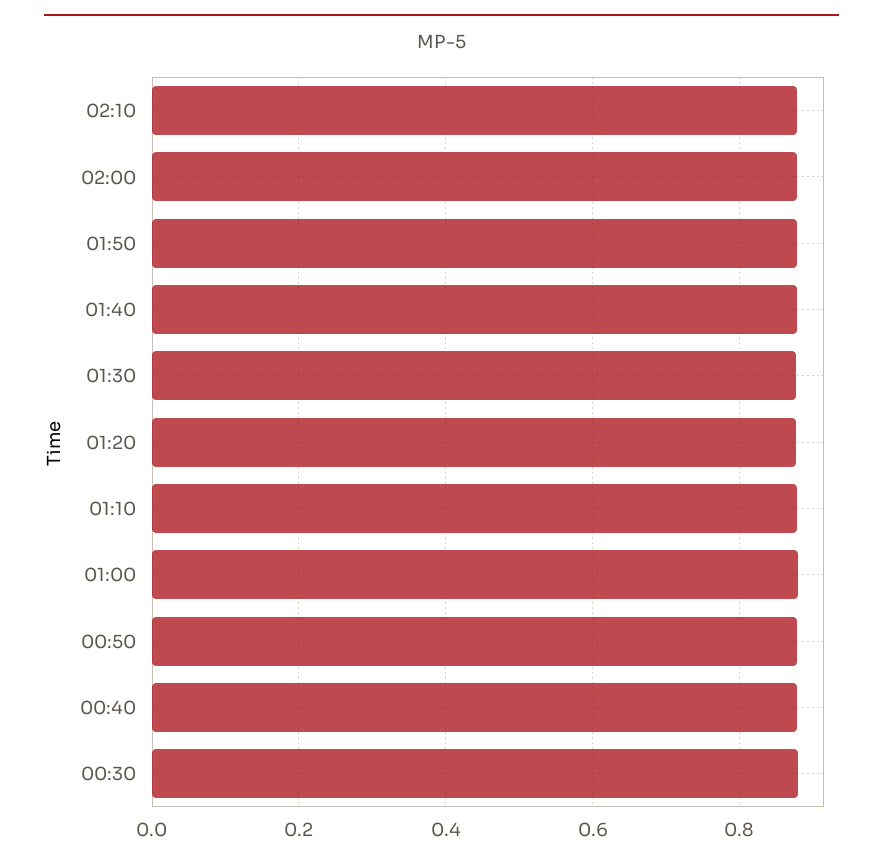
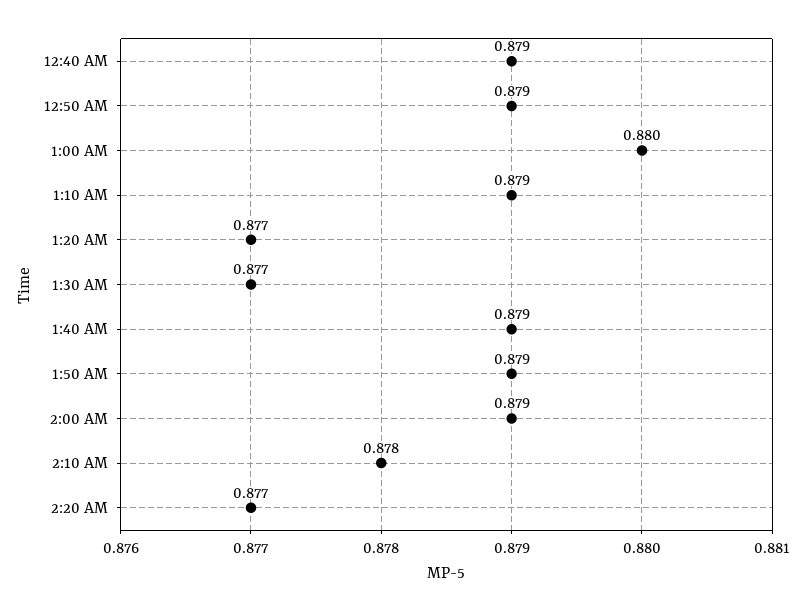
00:30: 0.88 -> none
2:20 AM: none -> 0.877

